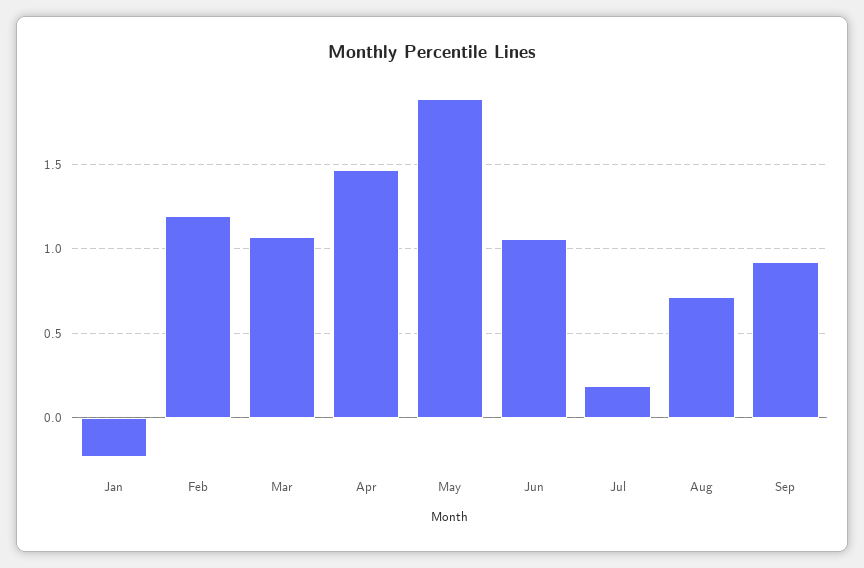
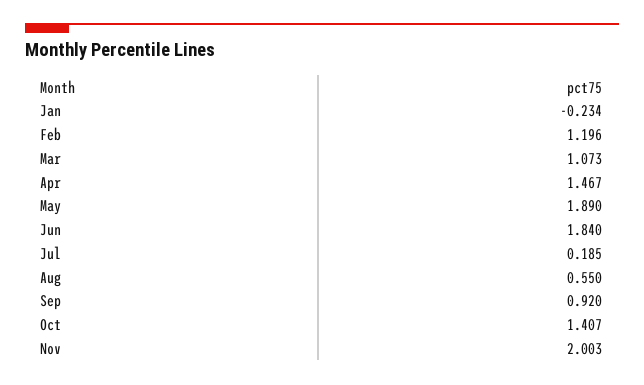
Jun: 1.05 -> 1.84
Aug: 0.7 -> 0.55
Oct: none -> 1.407
Nov: none -> 2.003

